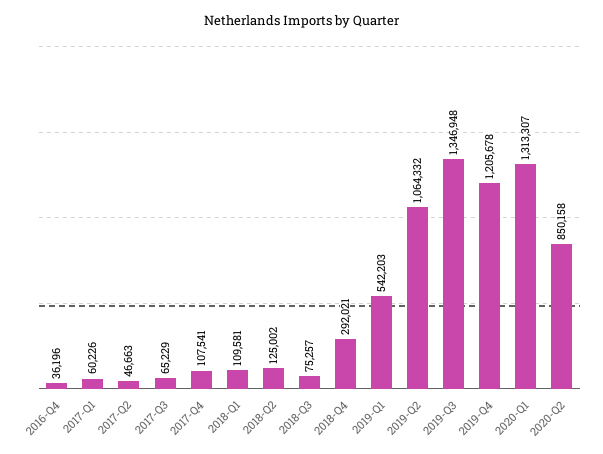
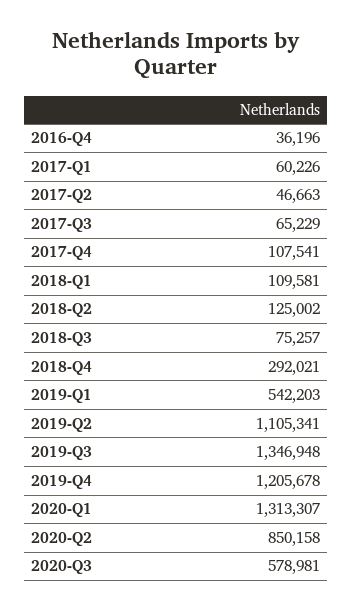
2019-Q2: 1064332 -> 1105341
2020-Q3: none -> 578981

